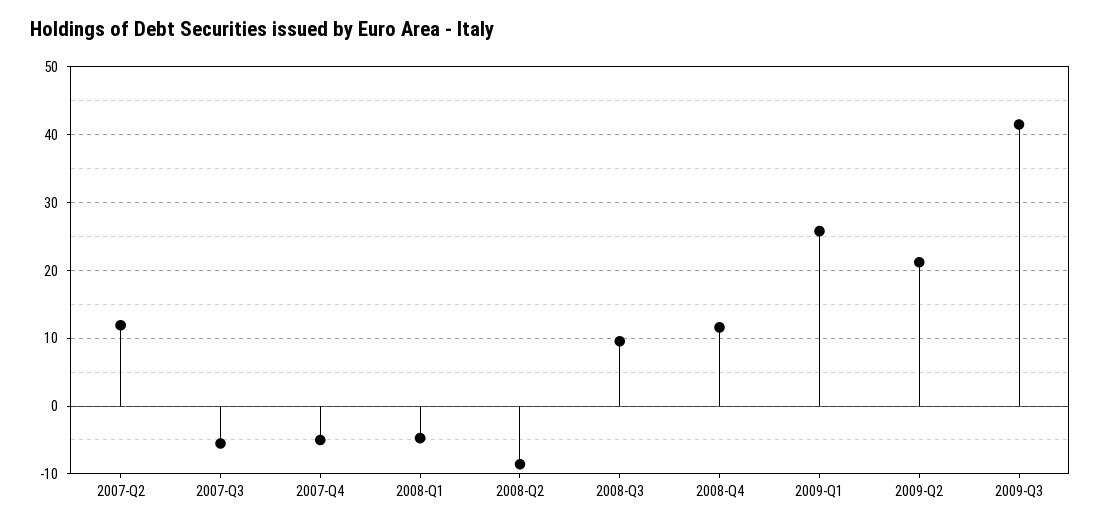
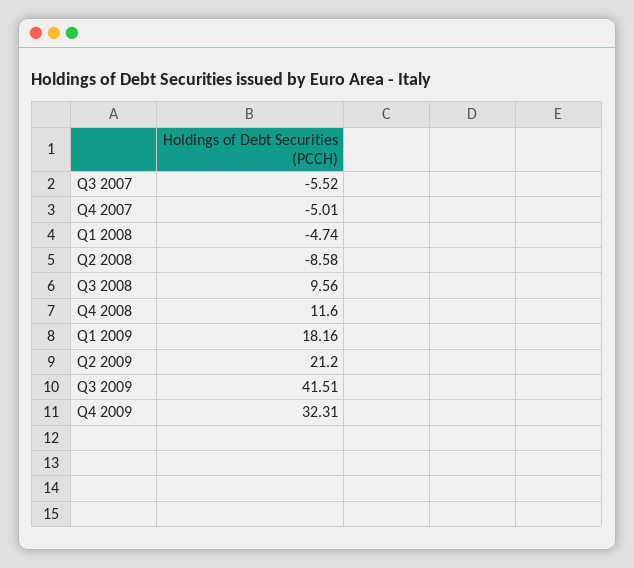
2007-Q2: 12 -> none
2009-Q1: 26 -> 18.16
Q4 2009: none -> 32.31

